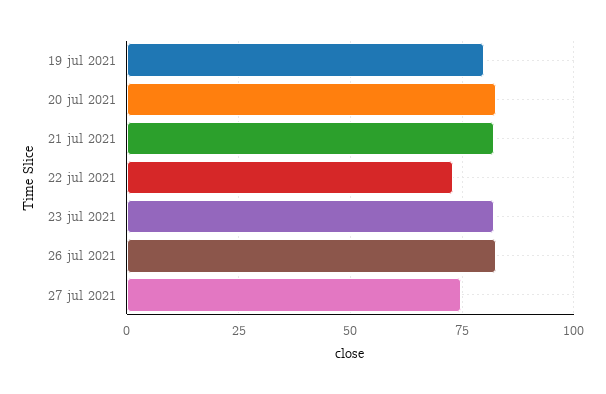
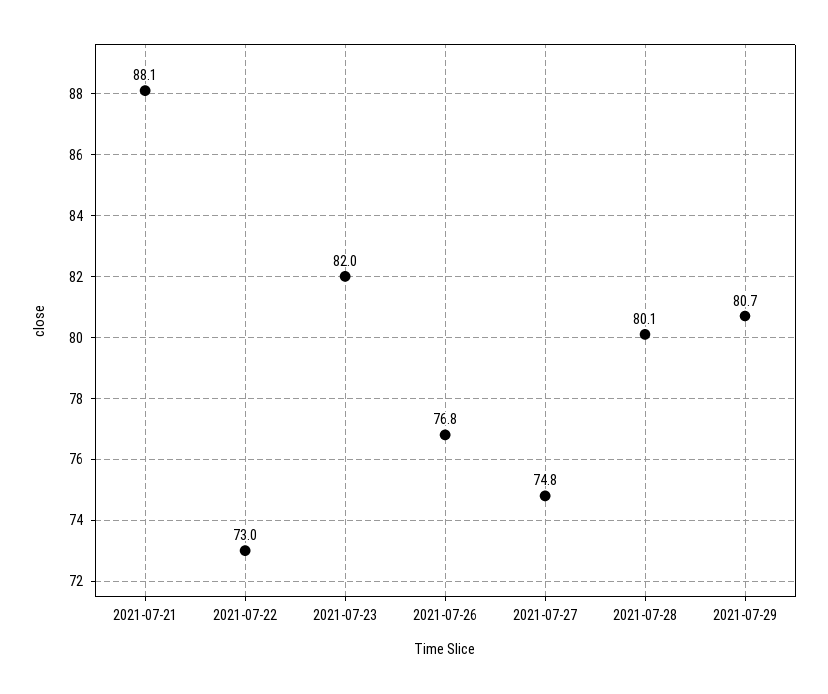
19 jul 2021: 80 -> none
20 jul 2021: 82.5 -> none
21 jul 2021: 82.5 -> 88.1
26 jul 2021: 82.5 -> 76.8
2021-07-28: none -> 80.1
2021-07-29: none -> 80.7

